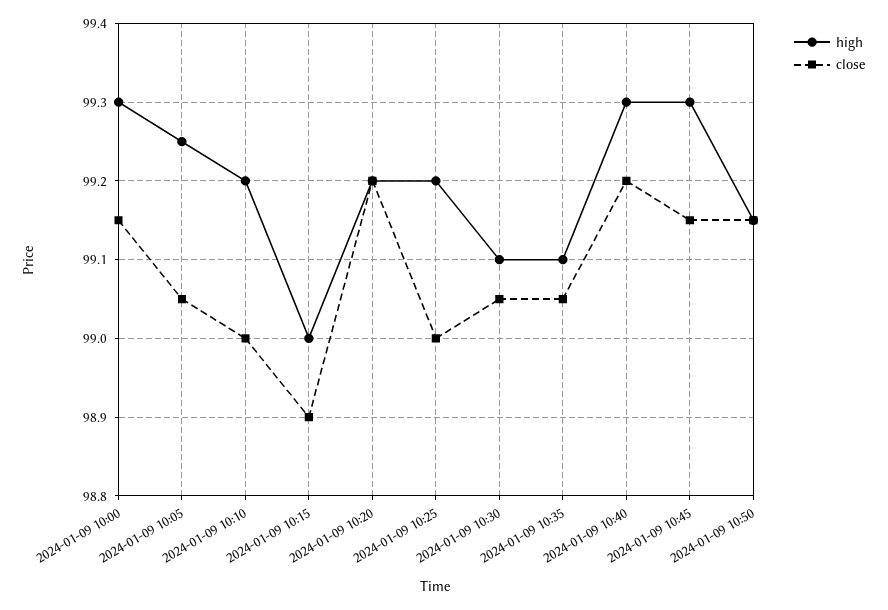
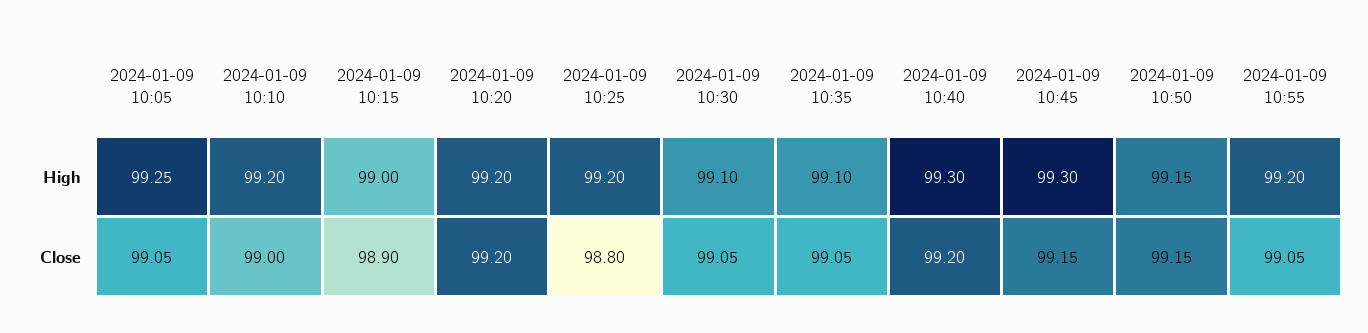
high, 2024-01-09 10:00: 99.3 -> none
close, 2024-01-09 10:00: 99.15 -> none
close, 2024-01-09 10:25: 99 -> 98.8
high, 2024-01-09 10:55: none -> 99.2
close, 2024-01-09 10:55: none -> 99.05

